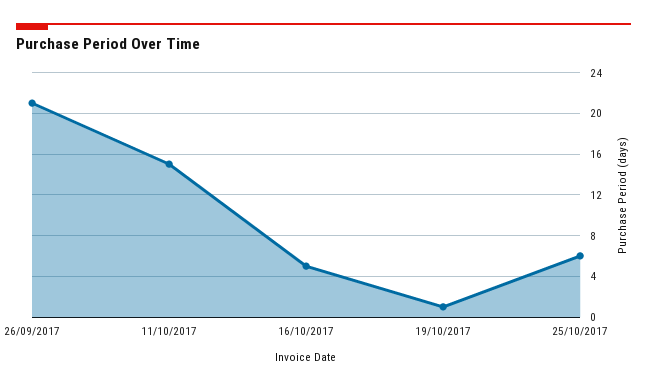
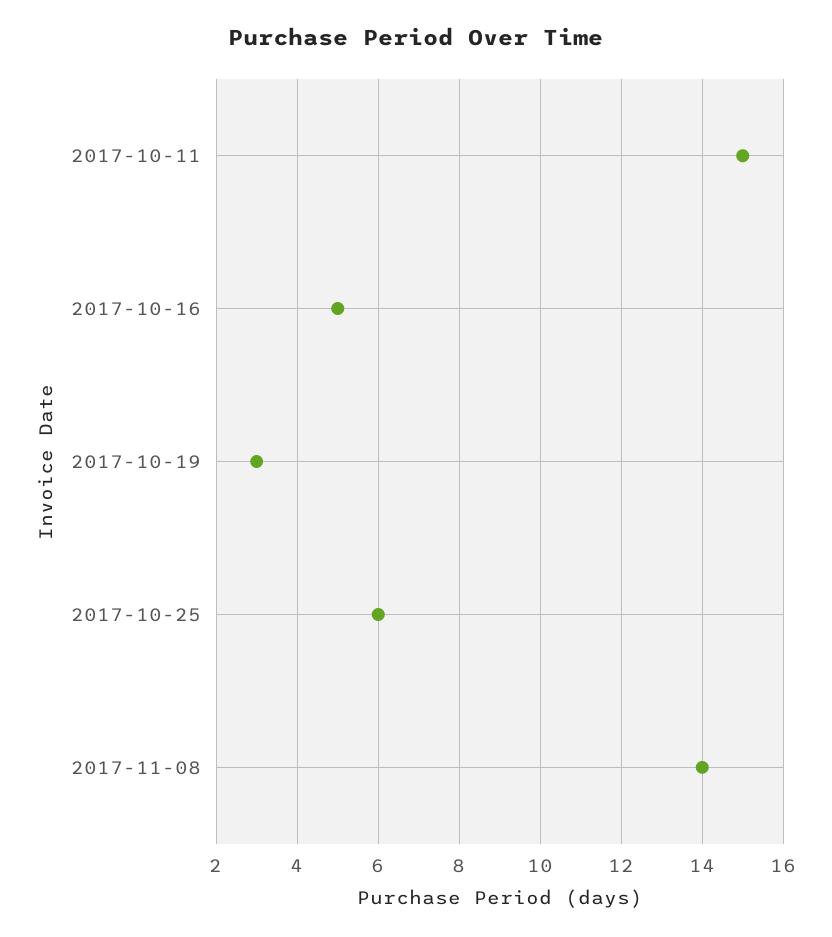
26/09/2017: 21 -> none
19/10/2017: 1 -> 3
2017-11-08: none -> 14

